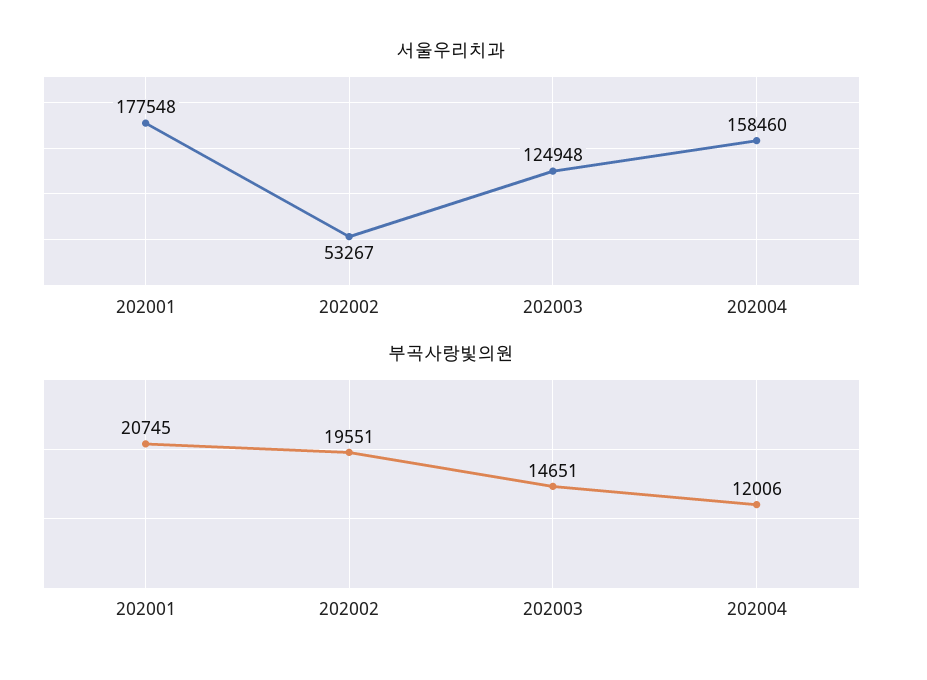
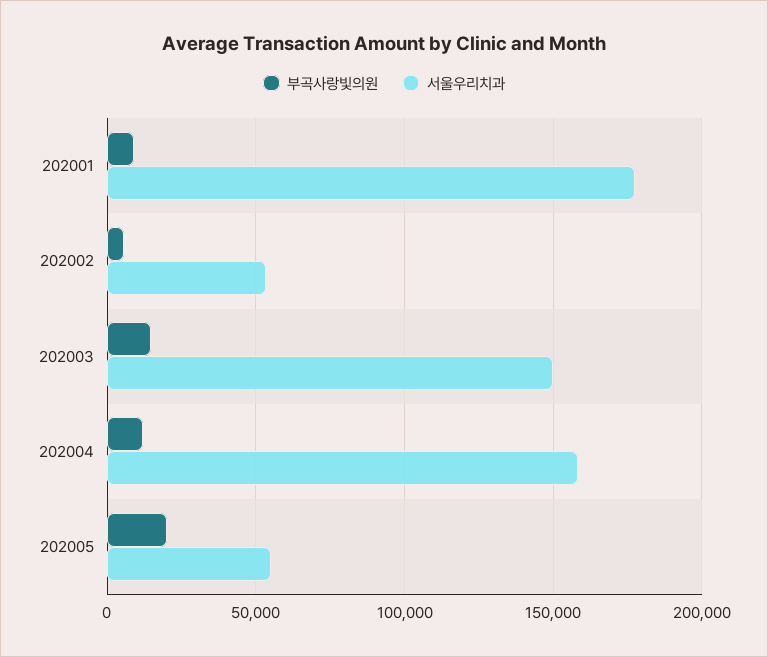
서울우리치과, 202003: 124948 -> 150000
부곡사랑빛의원, 202001: 20745 -> 10000
부곡사랑빛의원, 202002: 19551 -> 5000
부곡사랑빛의원, 202005: none -> 20000
서울우리치과, 202005: none -> 55000

